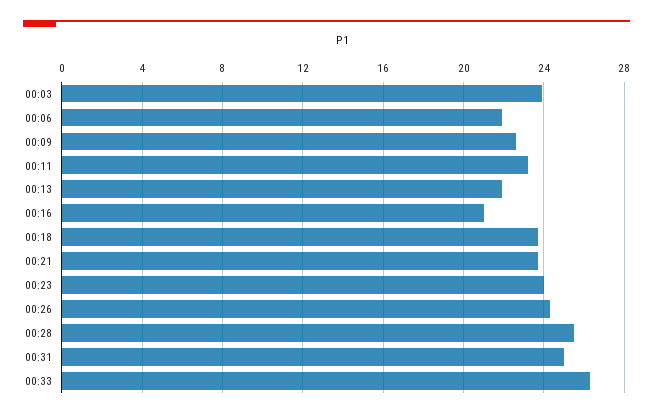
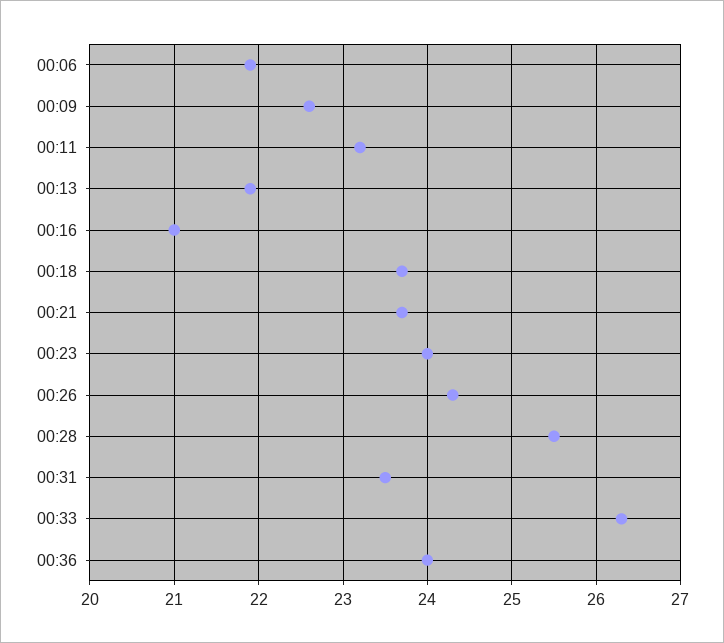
00:03: 24 -> none
00:31: 25 -> 23.5
00:36: none -> 24

